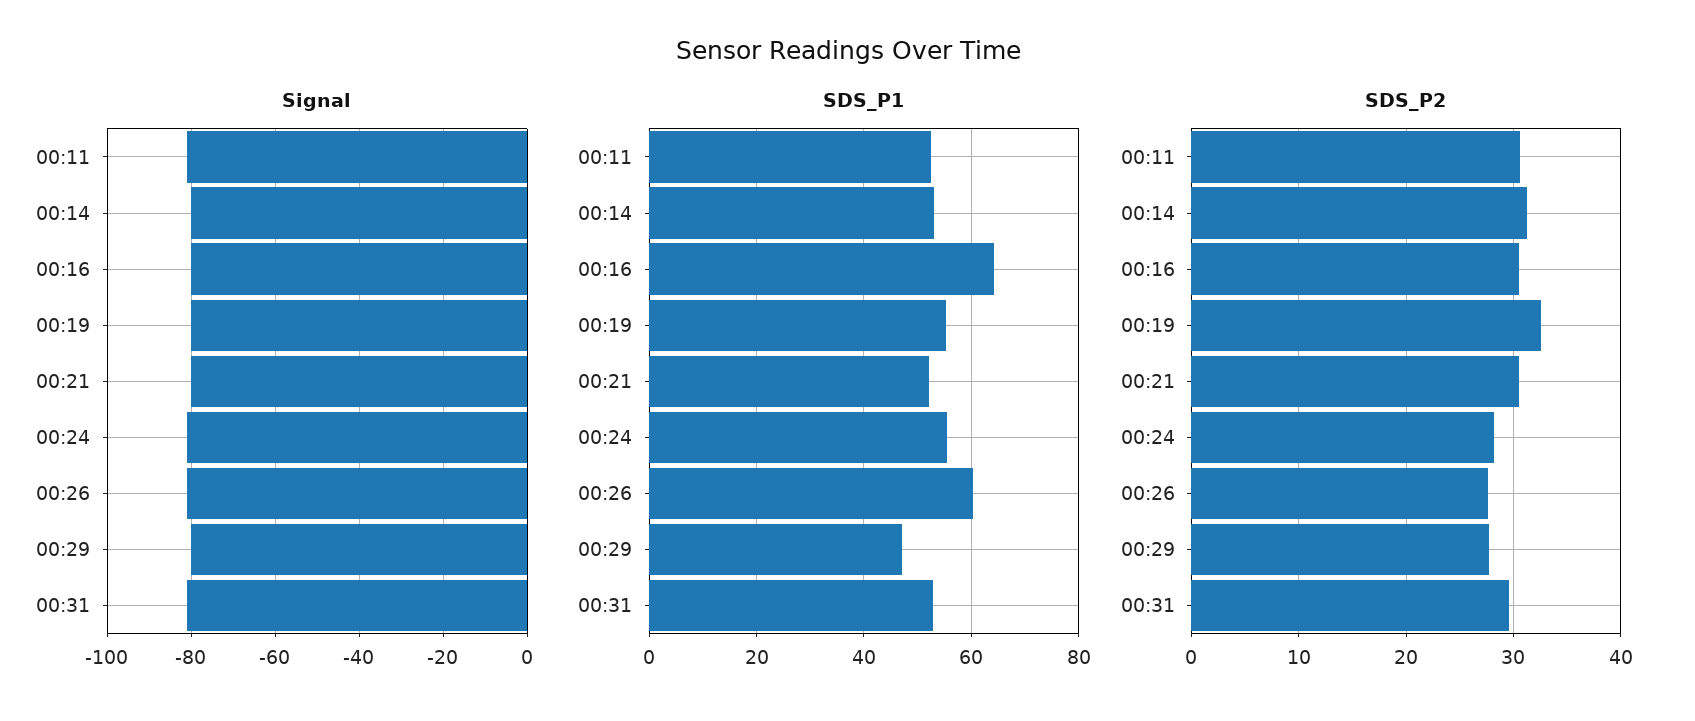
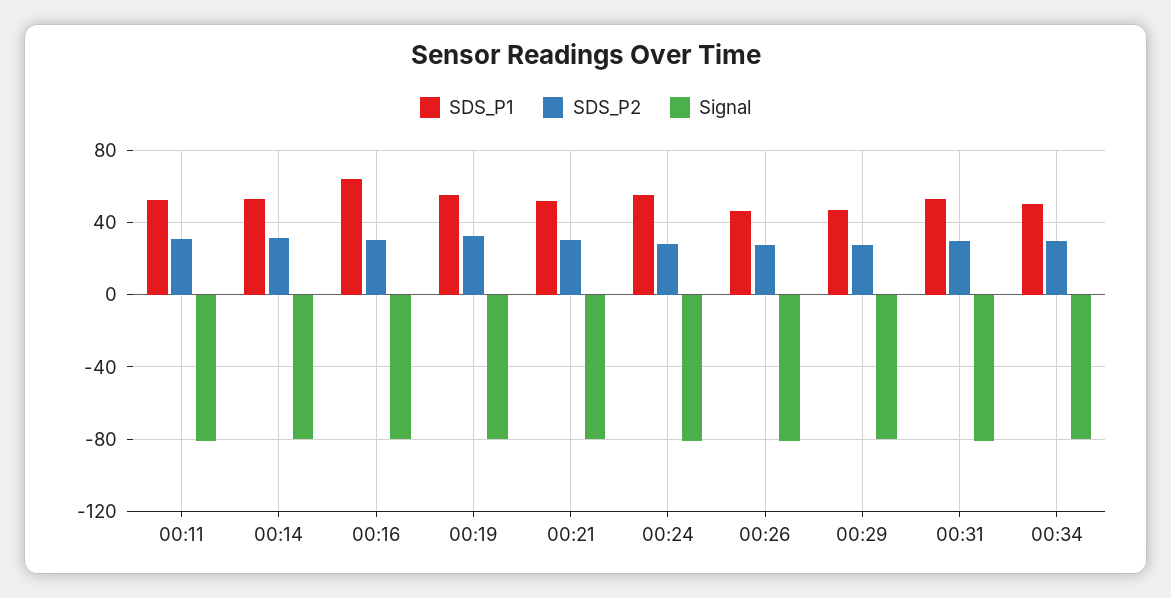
SDS_P1, 00:26: 60 -> 45
SDS_P1, 00:34: none -> 50
SDS_P2, 00:34: none -> 30
Signal, 00:34: none -> -80

